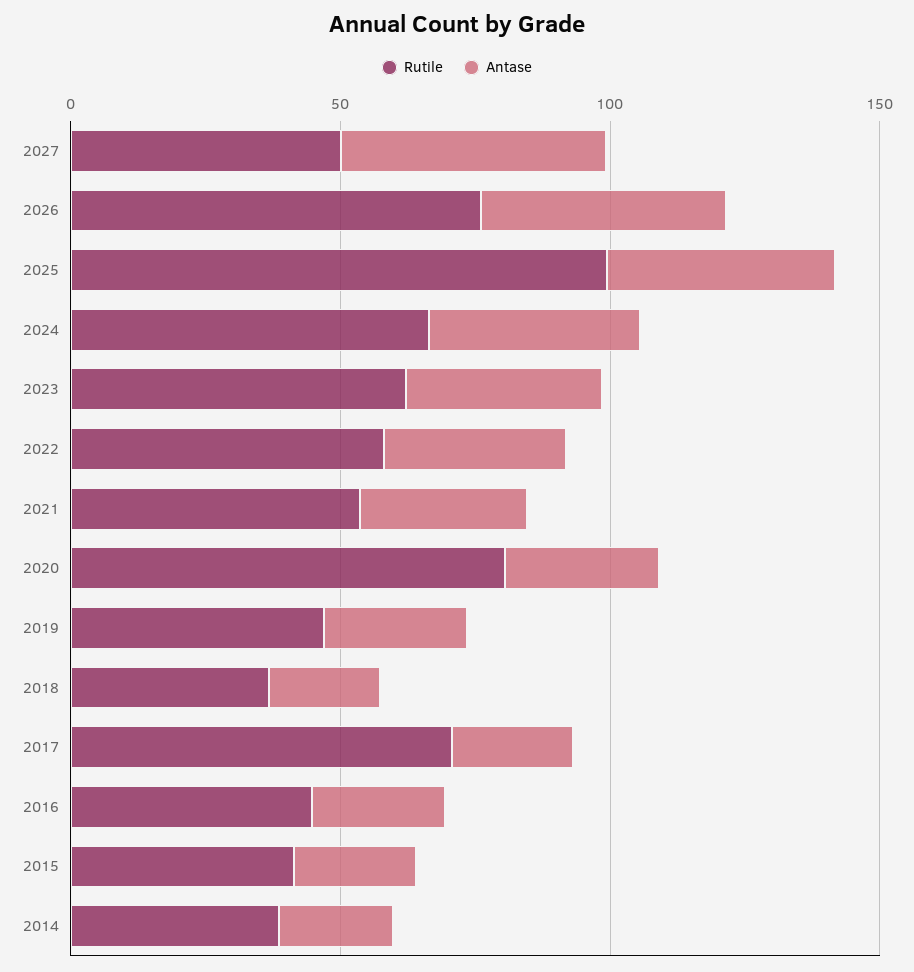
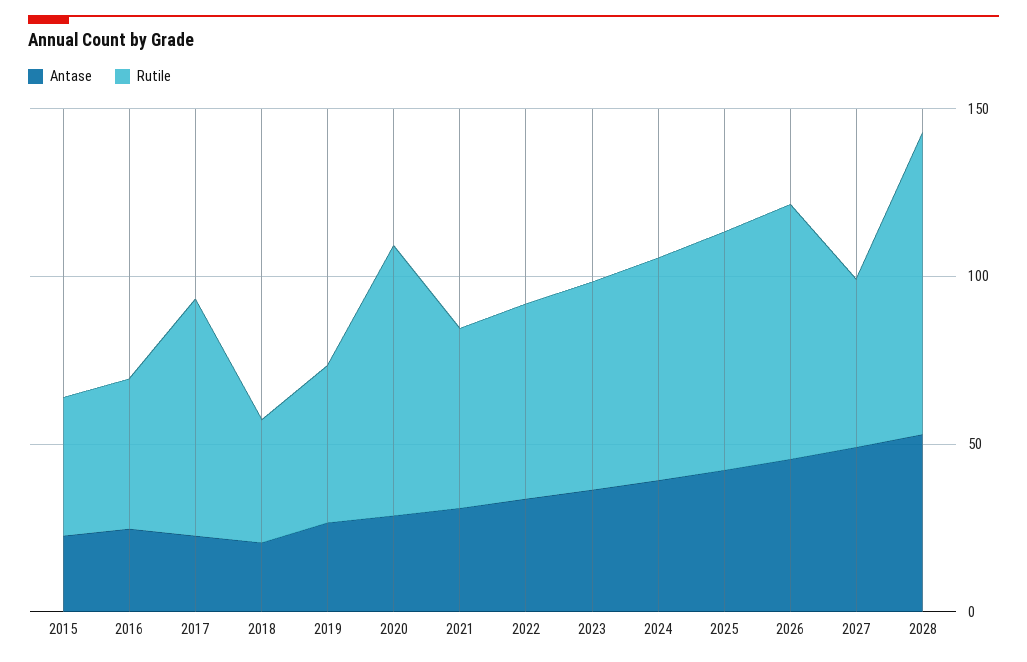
Rutile, 2025: 100 -> 70
Rutile, 2014: 40 -> none
Antase, 2014: 20 -> none
Antase, 2028: none -> 50
Rutile, 2028: none -> 90

